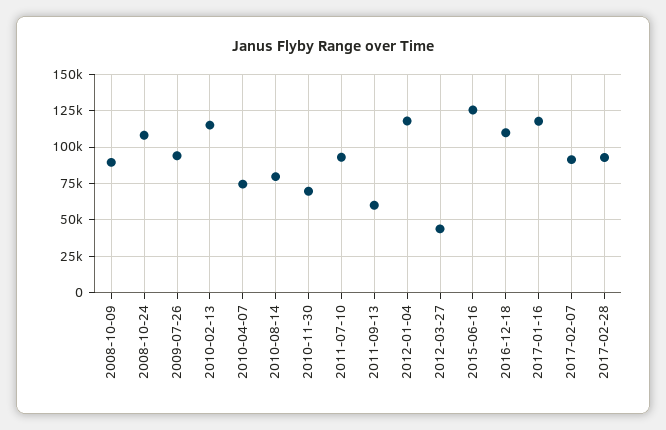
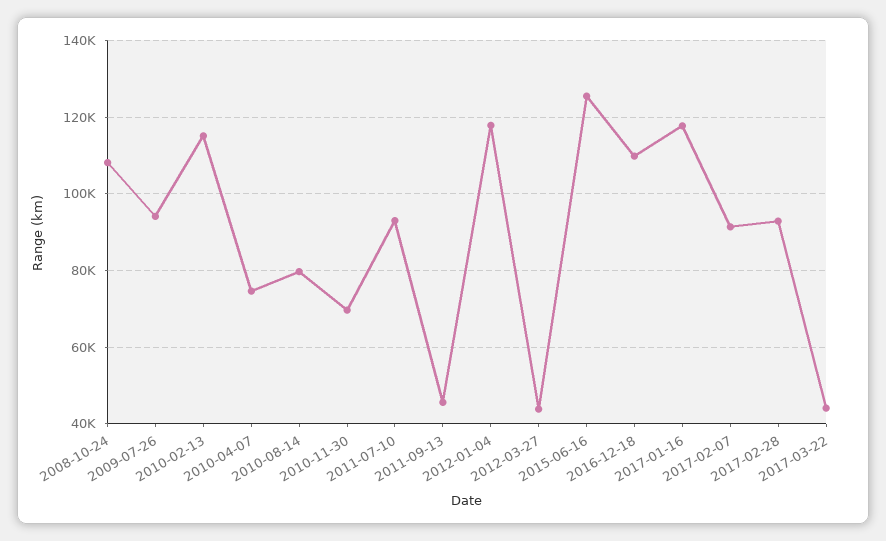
2008-10-09: 90000 -> none
2011-09-13: 60000 -> 46000
2017-03-22: none -> 44000

